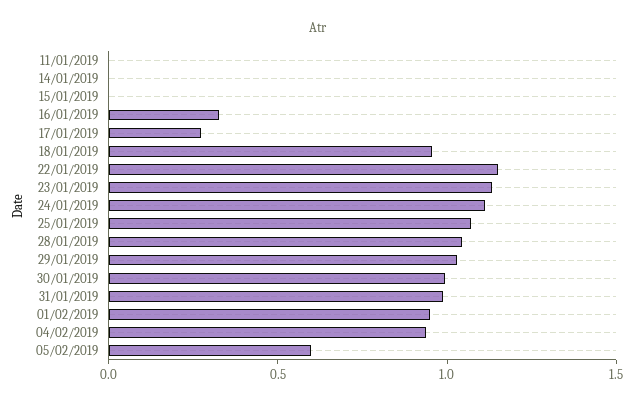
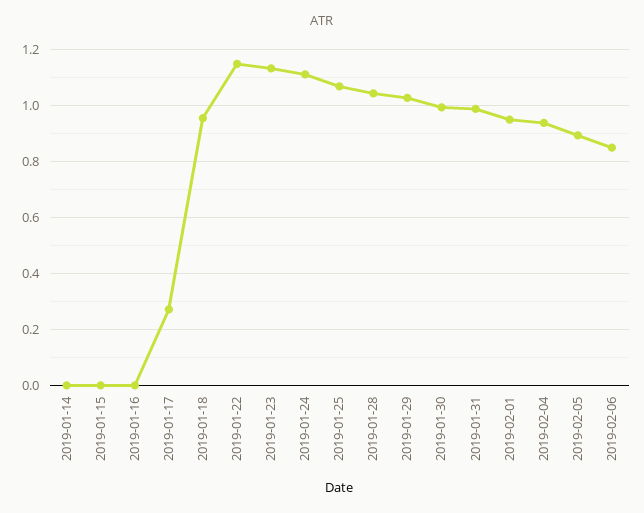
11/01/2019: 0 -> none
16/01/2019: 0.3 -> 0
05/02/2019: 0.6 -> 0.9
2019-02-06: none -> 0.85

